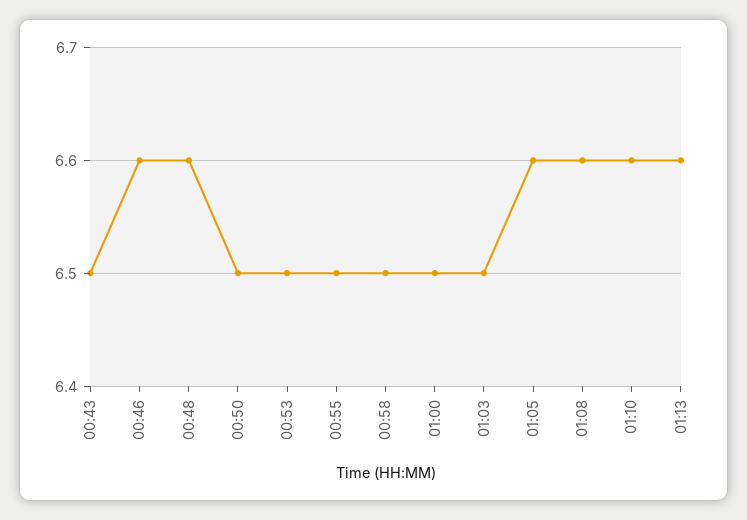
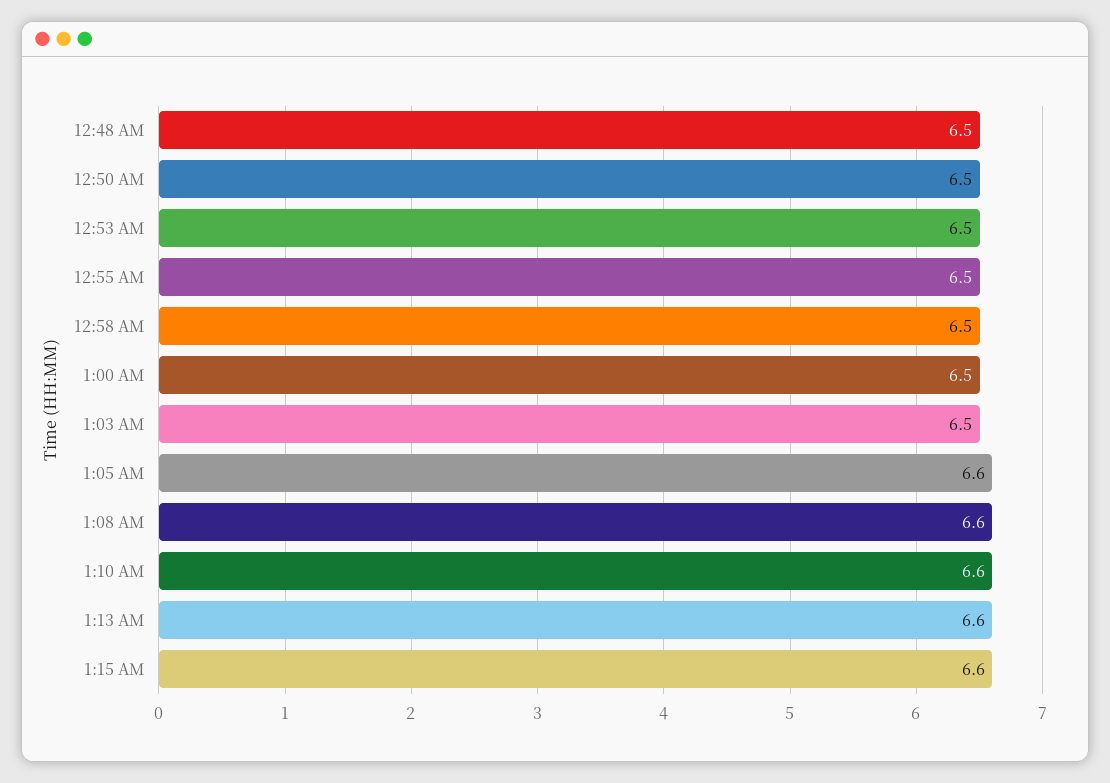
00:43: 6.5 -> none
00:46: 6.6 -> none
00:48: 6.6 -> 6.5
1:15 AM: none -> 6.6

